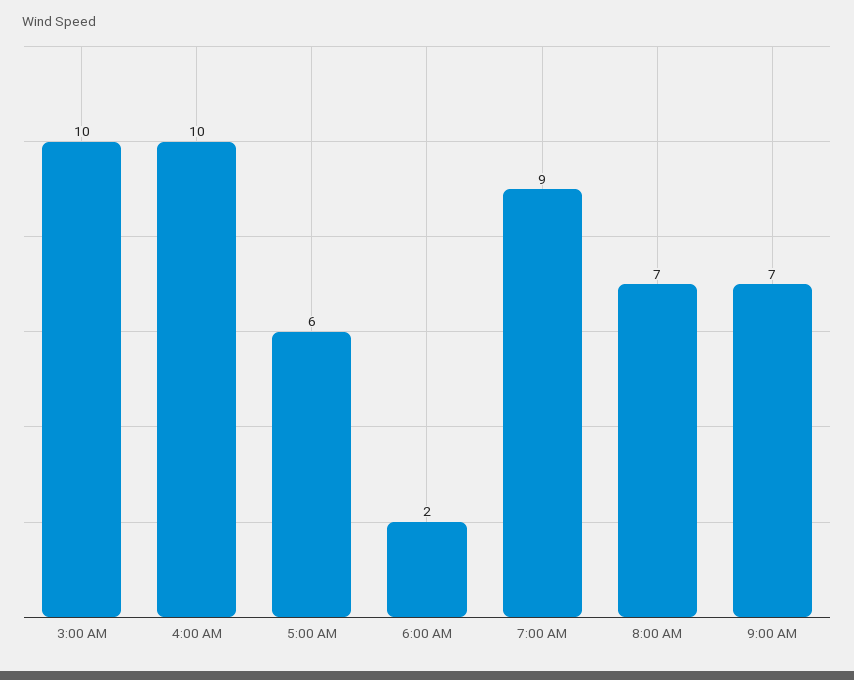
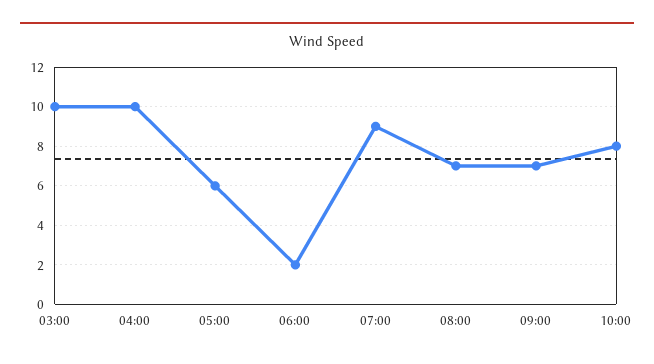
10:00: none -> 8

